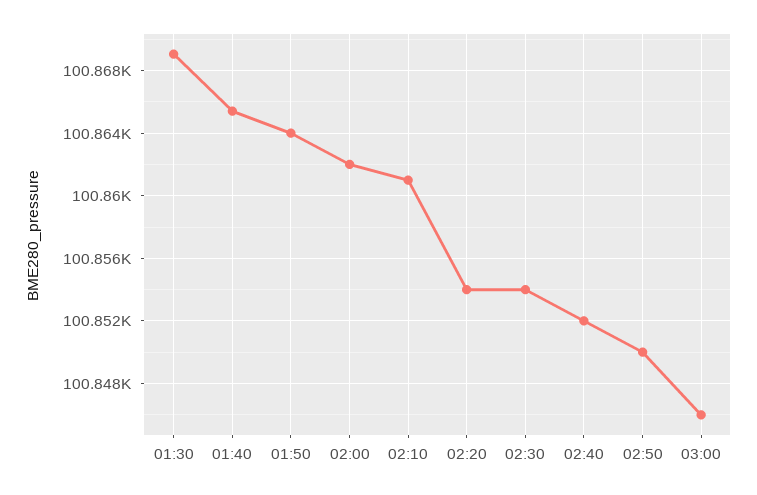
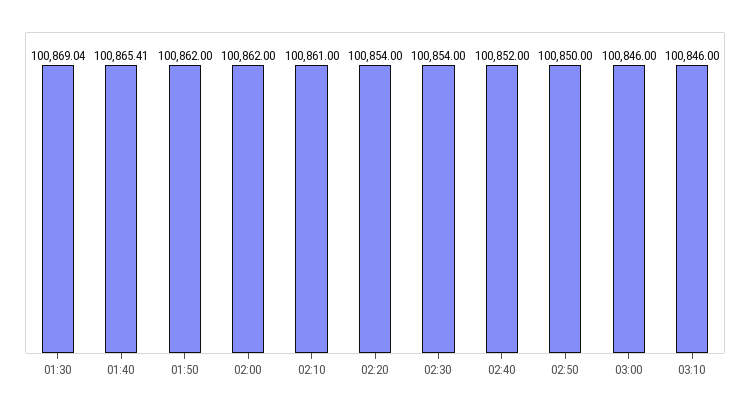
01:50: 100864 -> 100862
03:10: none -> 100846

